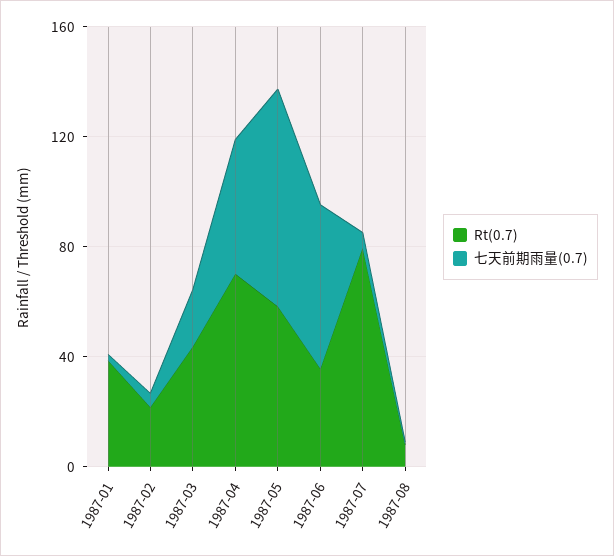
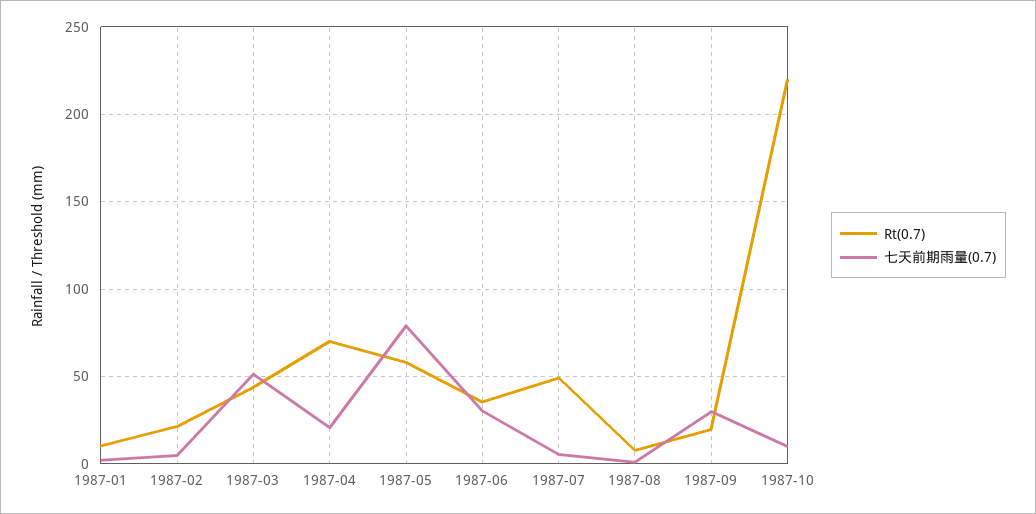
Rt(0.7), 1987-01: 40 -> 10
七天前期雨量(0.7), 1987-03: 20 -> 50
七天前期雨量(0.7), 1987-04: 50 -> 20
七天前期雨量(0.7), 1987-06: 60 -> 30
Rt(0.7), 1987-07: 80 -> 50
Rt(0.7), 1987-09: none -> 20
七天前期雨量(0.7), 1987-09: none -> 30
Rt(0.7), 1987-10: none -> 220
七天前期雨量(0.7), 1987-10: none -> 10

